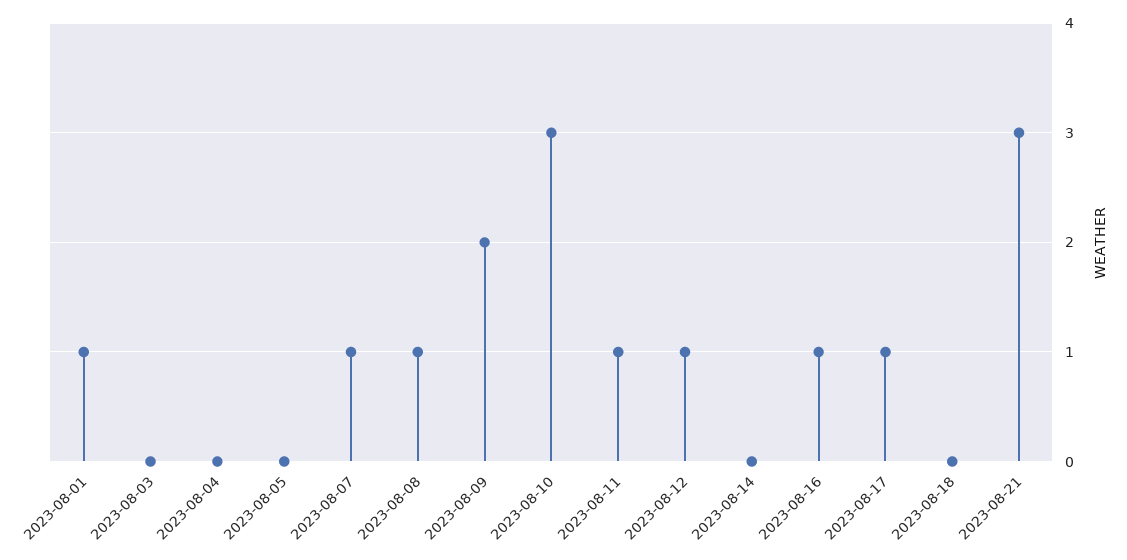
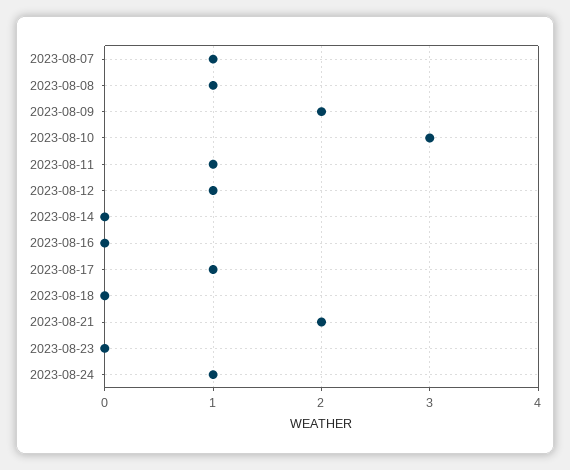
2023-08-01: 1 -> none
2023-08-03: 0 -> none
2023-08-04: 0 -> none
2023-08-05: 0 -> none
2023-08-16: 1 -> 0
2023-08-21: 3 -> 2
2023-08-23: none -> 0
2023-08-24: none -> 1

